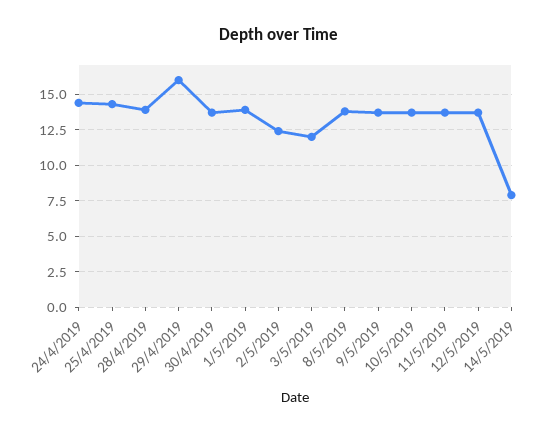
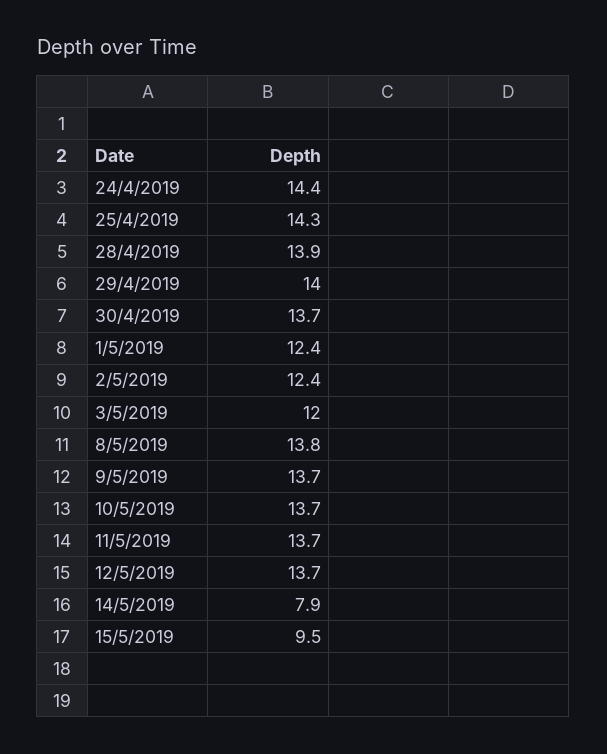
29/4/2019: 16 -> 14
1/5/2019: 14 -> 12.4
15/5/2019: none -> 9.5

